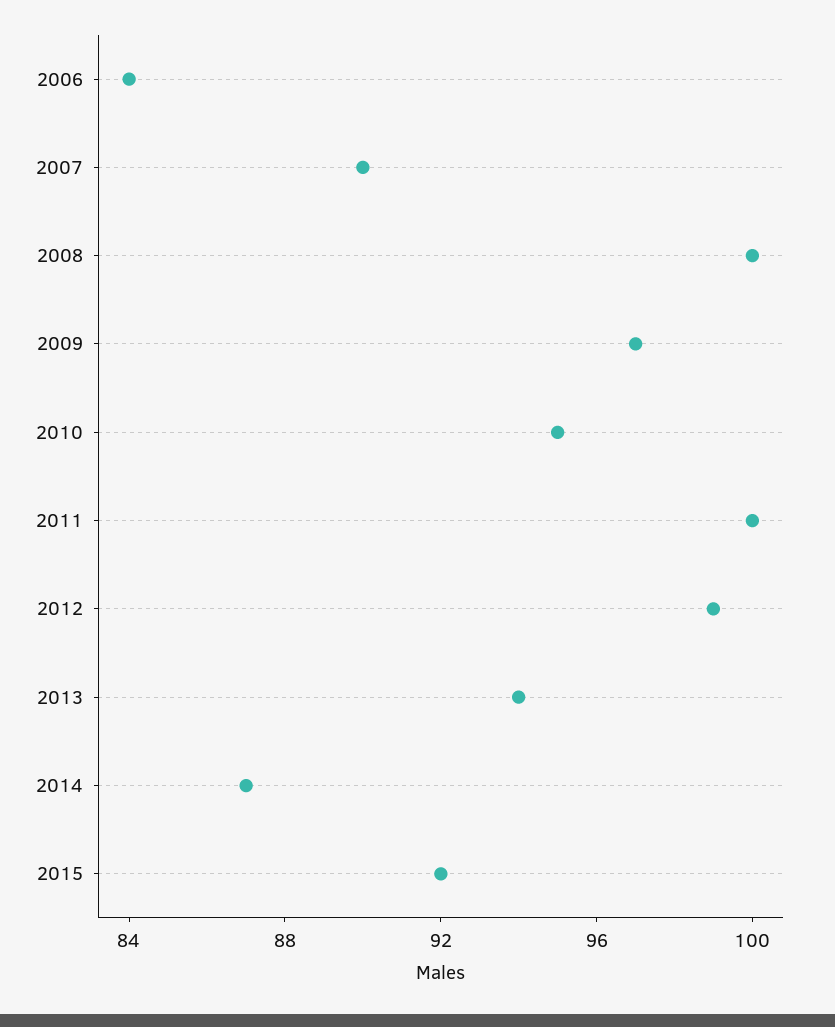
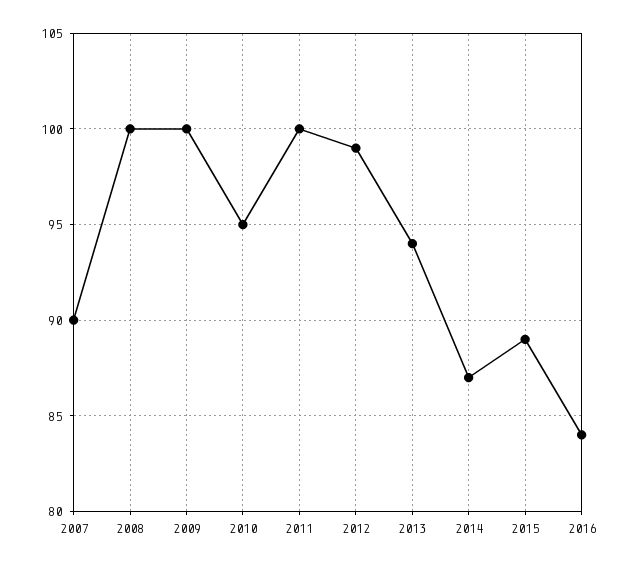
2006: 84 -> none
2009: 97 -> 100
2015: 92 -> 89
2016: none -> 84

